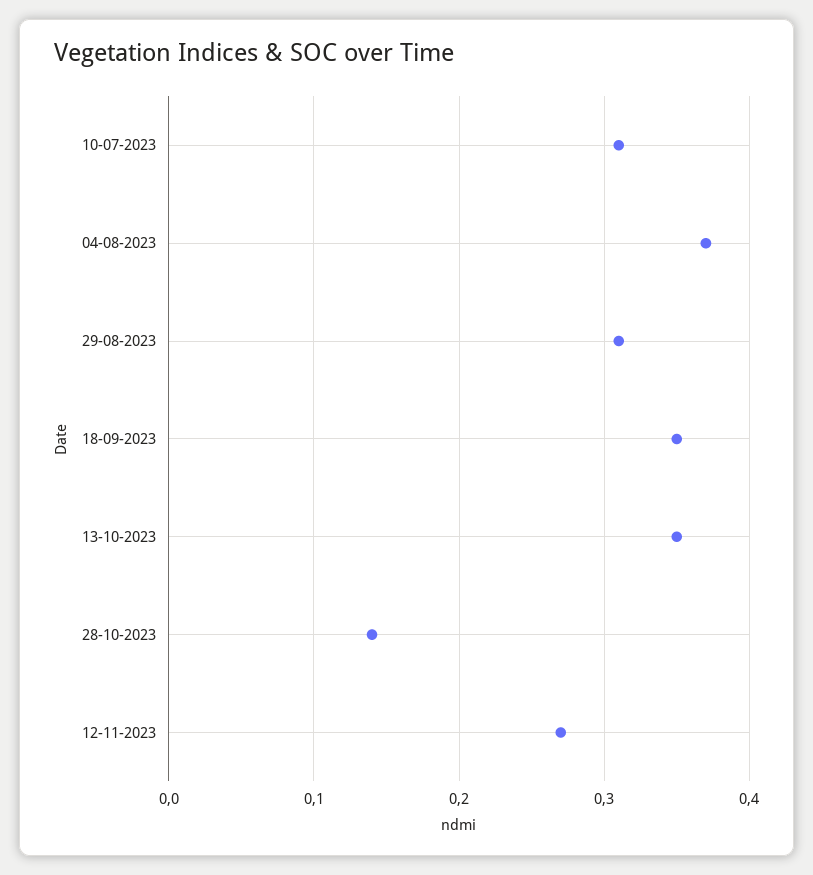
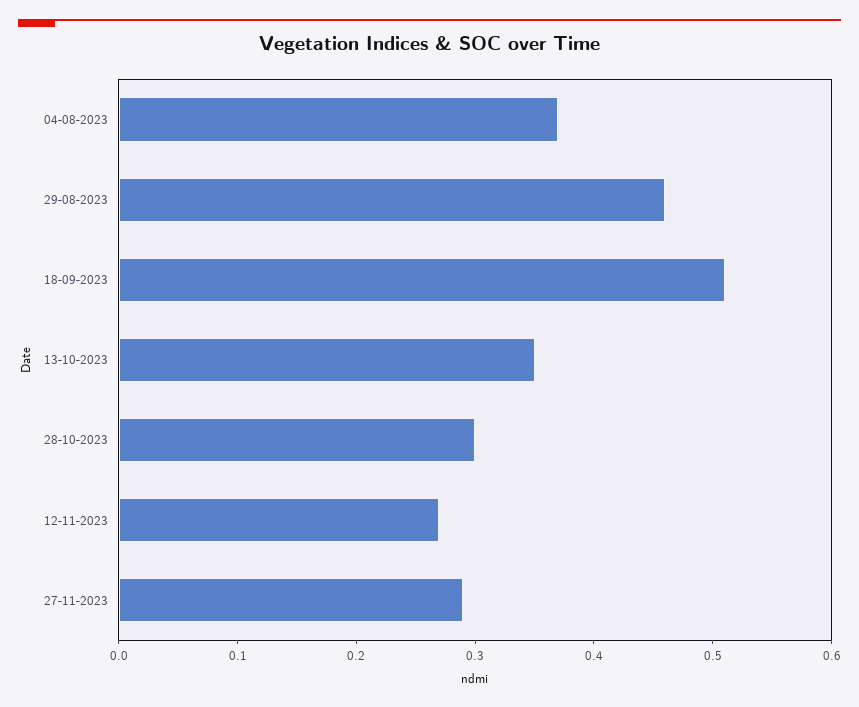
10-07-2023: 0.31 -> none
29-08-2023: 0.31 -> 0.46
18-09-2023: 0.35 -> 0.51
28-10-2023: 0.14 -> 0.3
27-11-2023: none -> 0.29

